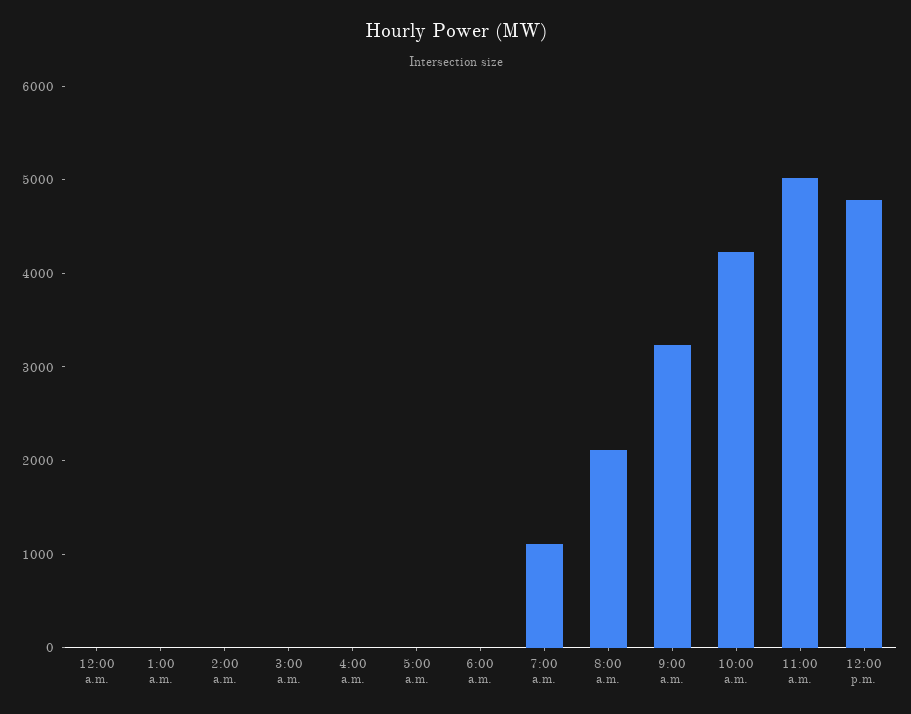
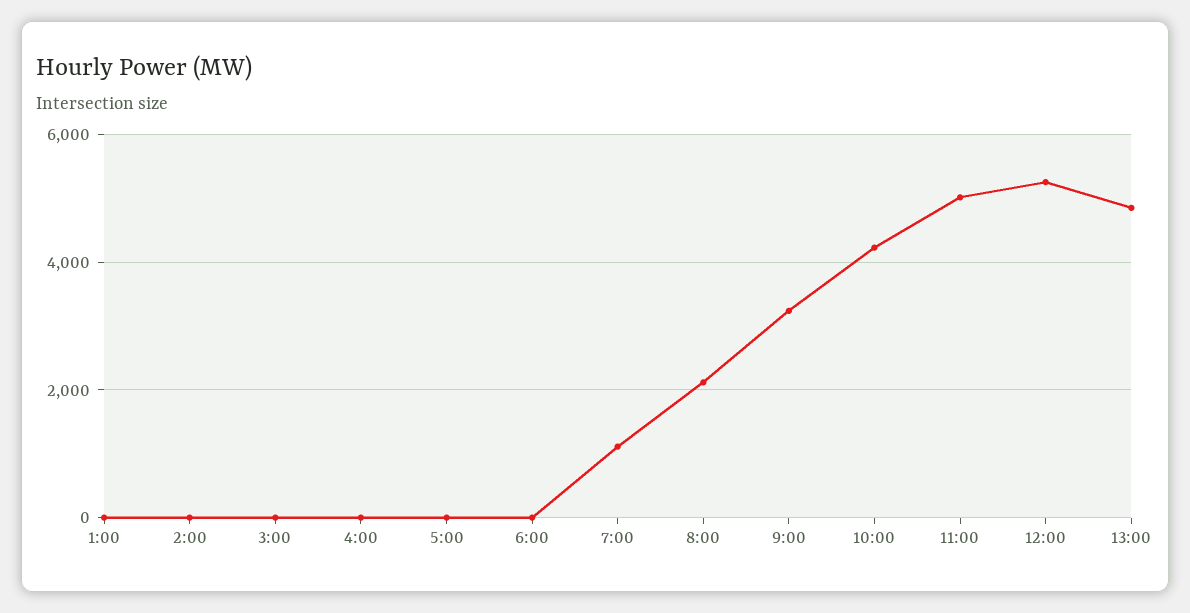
12:00 a.m.: 0 -> none
12:00 p.m.: 4800 -> 5200
13:00: none -> 4800

